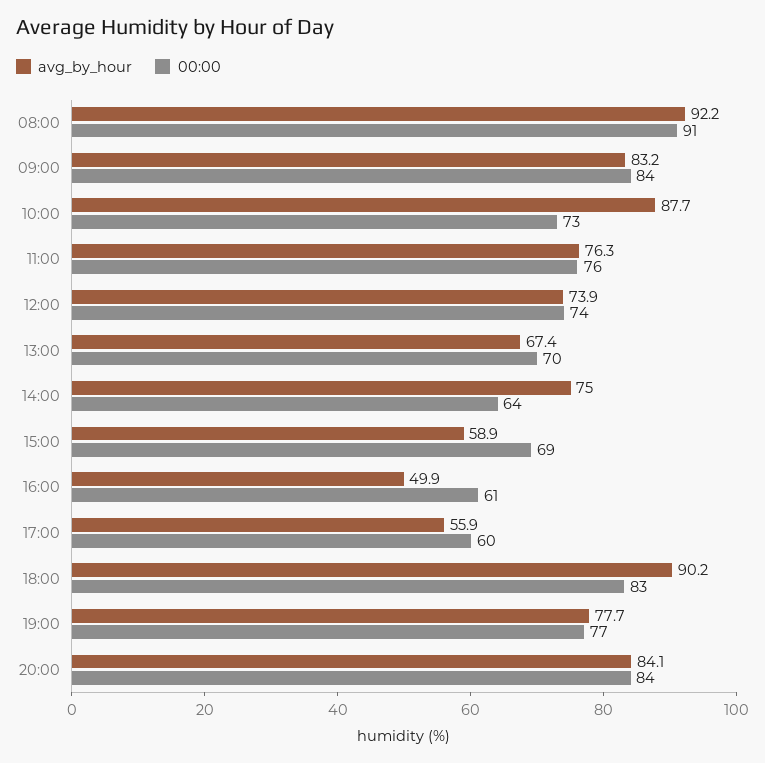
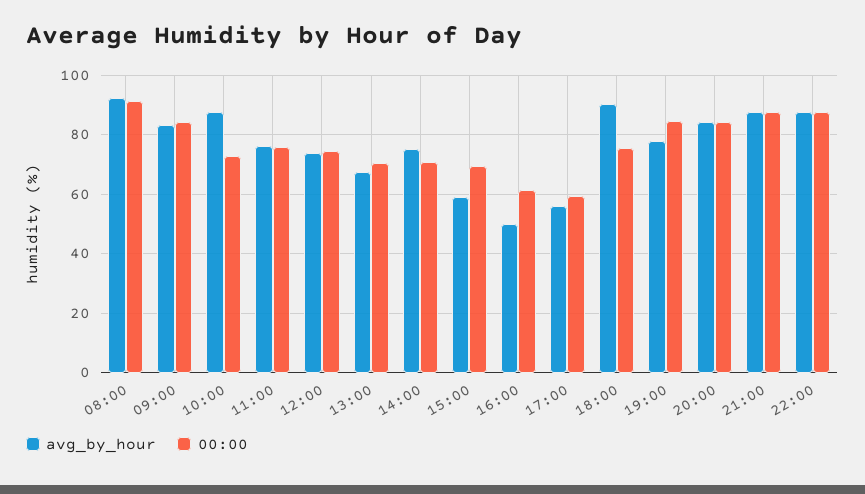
00:00, 14:00: 64 -> 70
00:00, 18:00: 83 -> 75
00:00, 19:00: 77 -> 85
avg_by_hour, 21:00: none -> 87.5
00:00, 21:00: none -> 87.5
avg_by_hour, 22:00: none -> 87.5
00:00, 22:00: none -> 87.5

